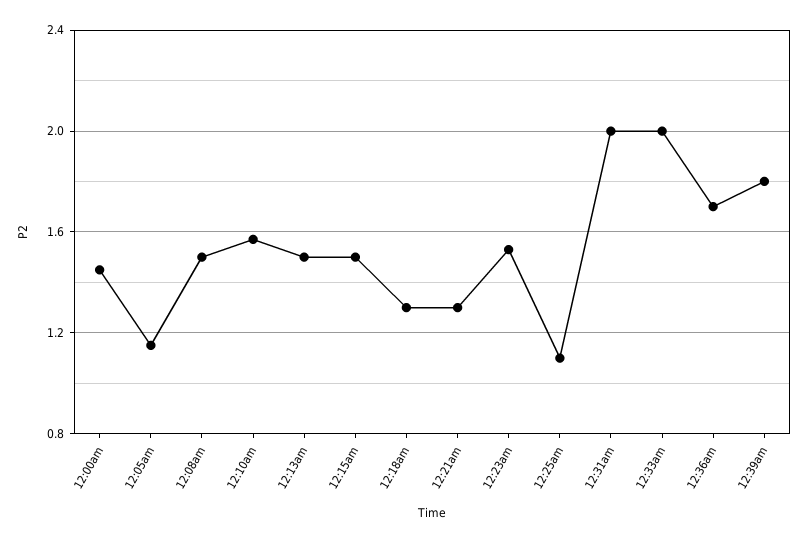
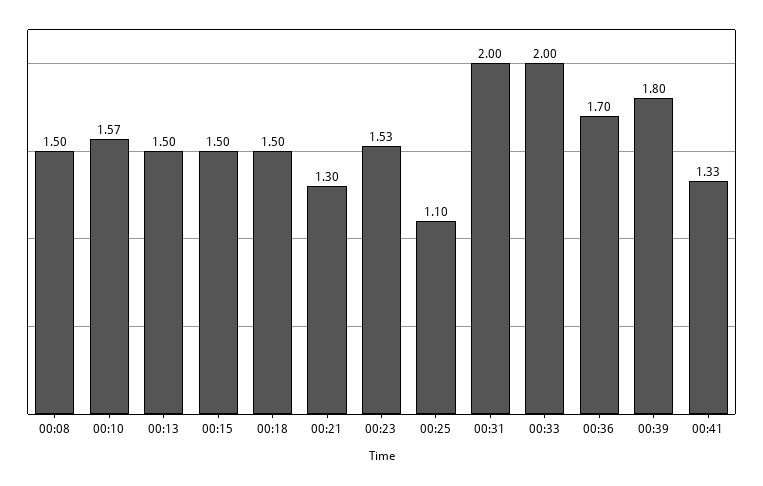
12:00am: 1.45 -> none
12:05am: 1.15 -> none
12:18am: 1.3 -> 1.5
00:41: none -> 1.33

